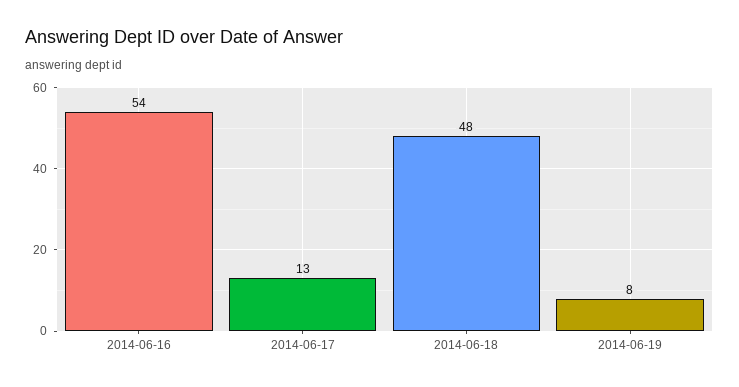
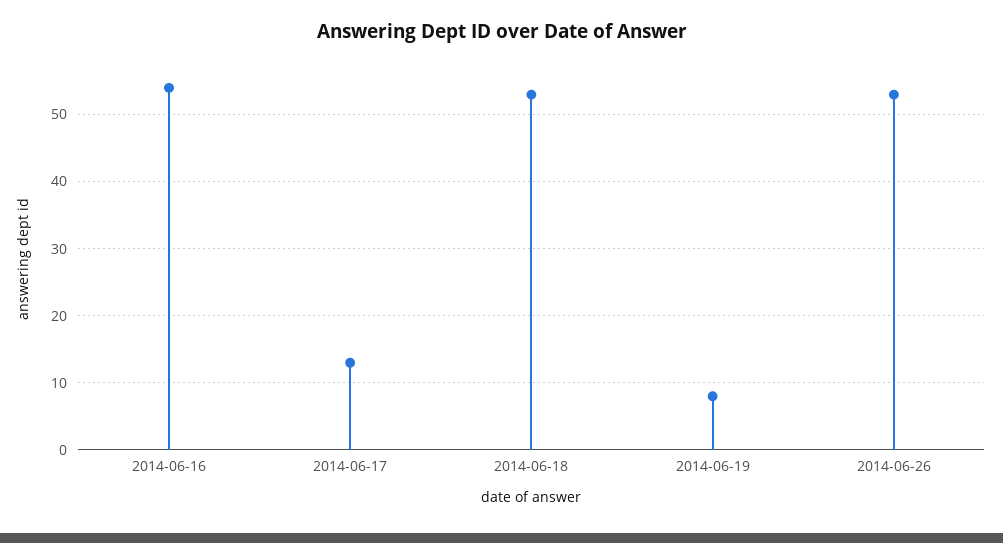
2014-06-18: 48 -> 53
2014-06-26: none -> 53

